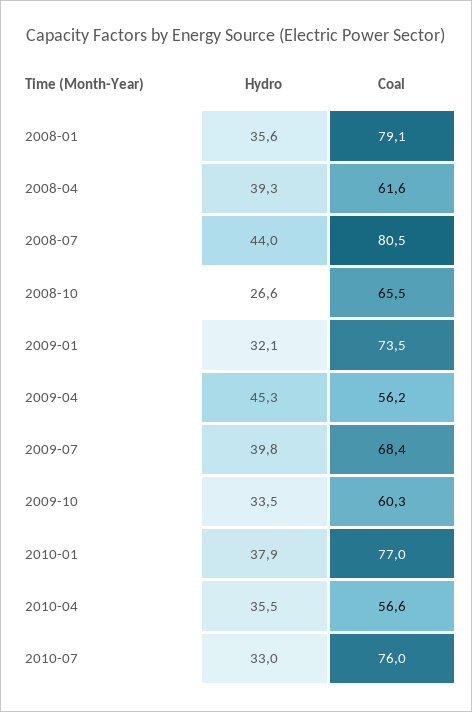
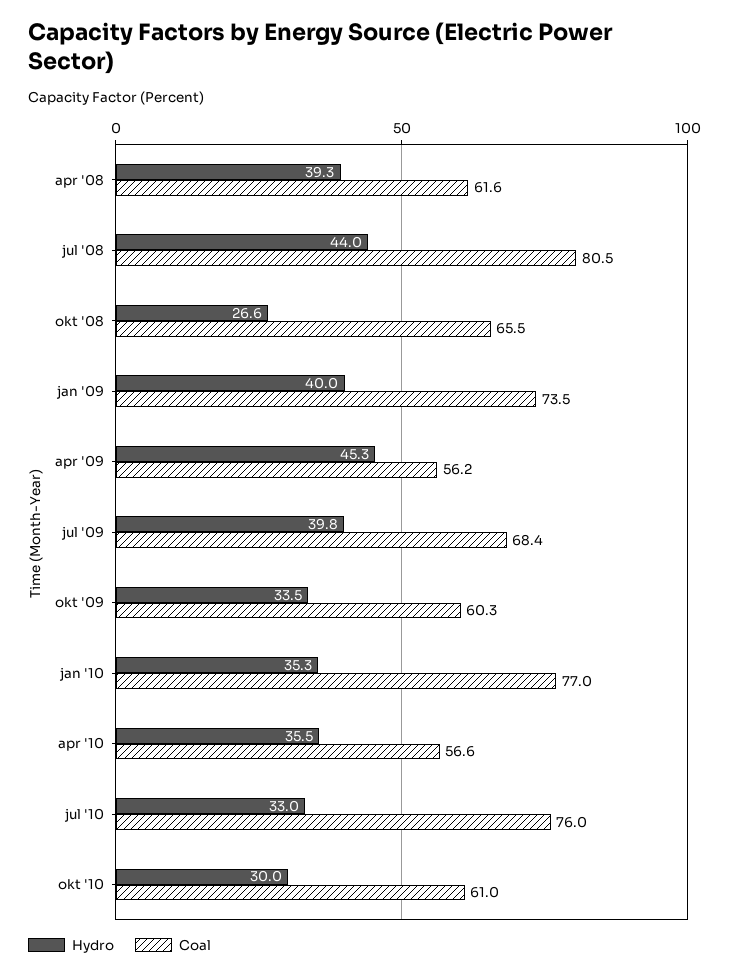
Hydro, 2008-01: 35.6 -> none
Coal, 2008-01: 79.1 -> none
Hydro, 2009-01: 32.1 -> 40
Hydro, 2010-01: 37.9 -> 35.3
Hydro, okt '10: none -> 30
Coal, okt '10: none -> 61

